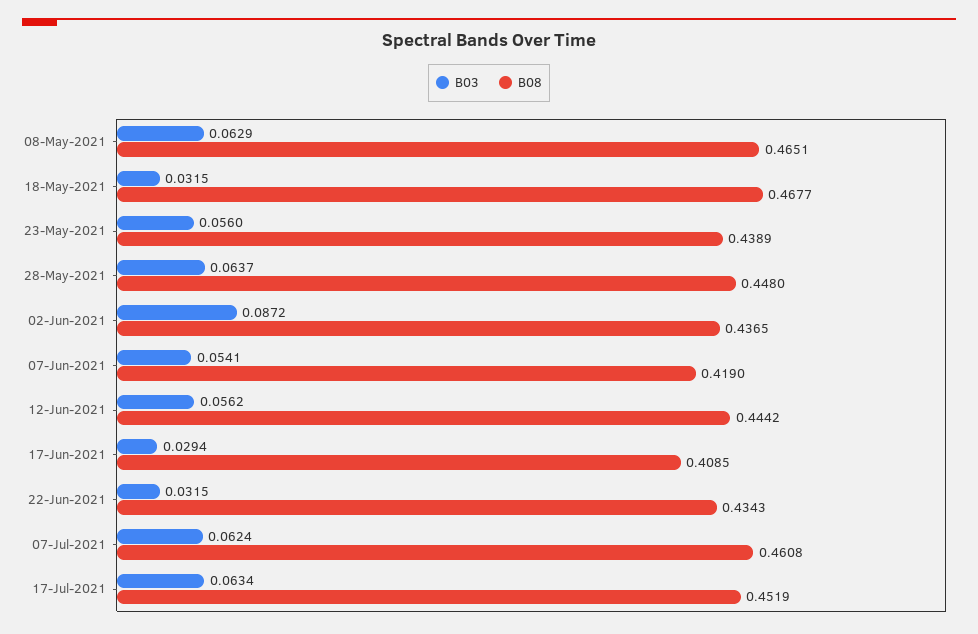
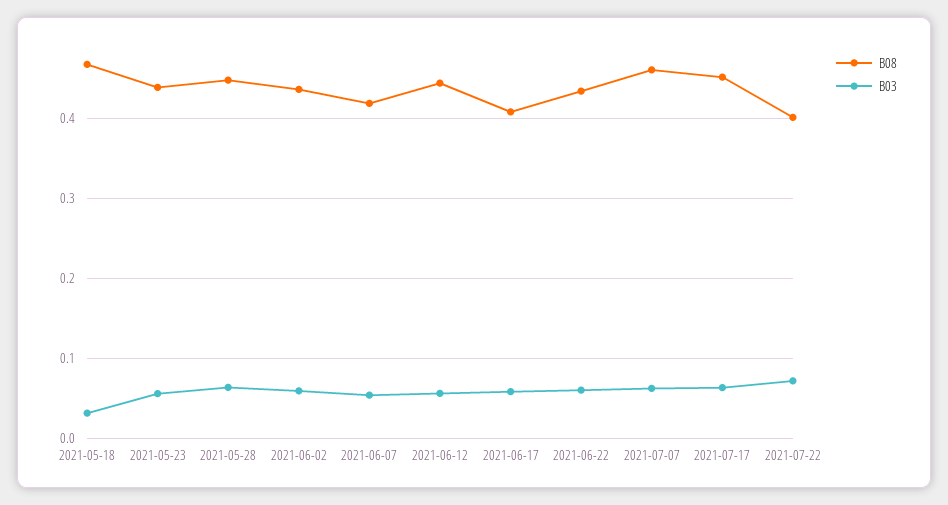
B03, 08-May-2021: 0.0629 -> none
B08, 08-May-2021: 0.4651 -> none
B03, 02-Jun-2021: 0.0872 -> 0.06
B03, 17-Jun-2021: 0.0294 -> 0.06
B03, 22-Jun-2021: 0.0315 -> 0.06
B08, 2021-07-22: none -> 0.4
B03, 2021-07-22: none -> 0.07

